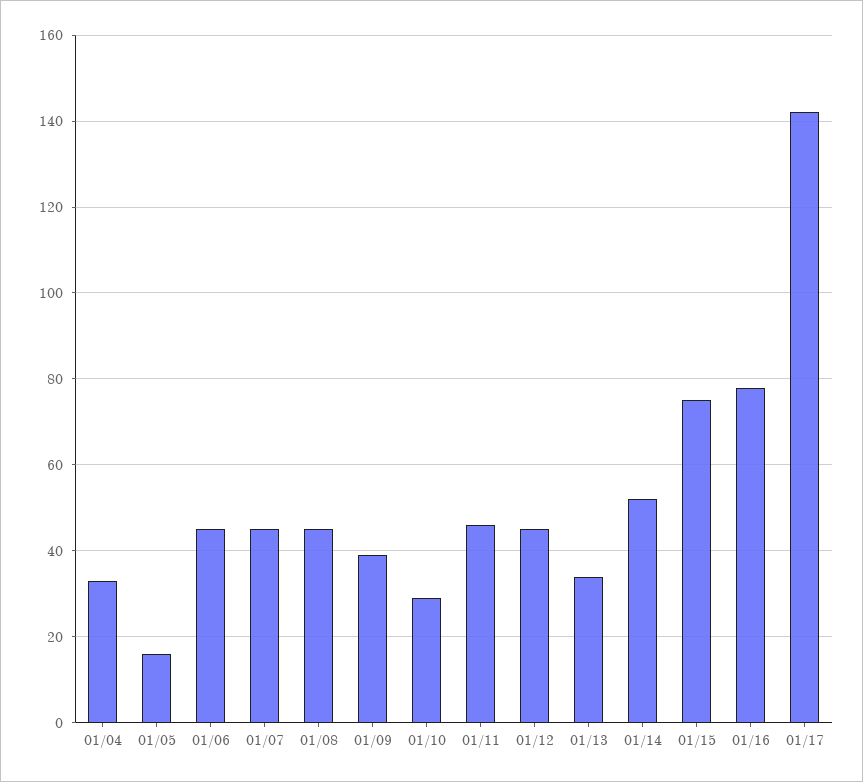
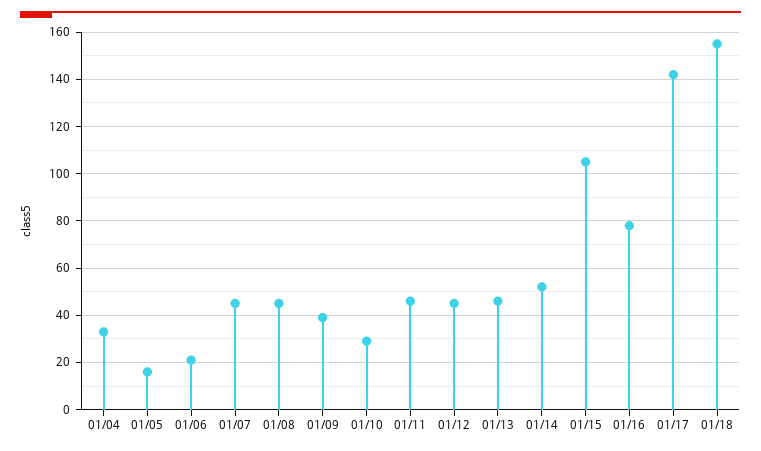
01/06: 45 -> 20
01/13: 35 -> 45
01/15: 75 -> 105
01/18: none -> 155

